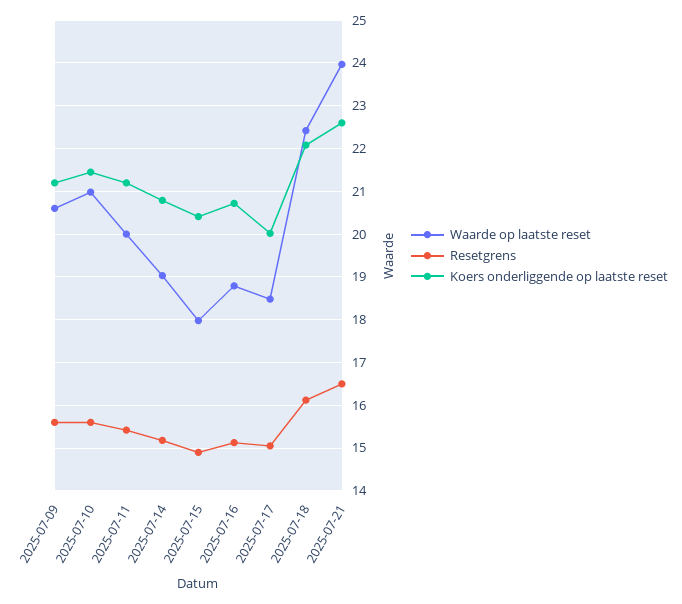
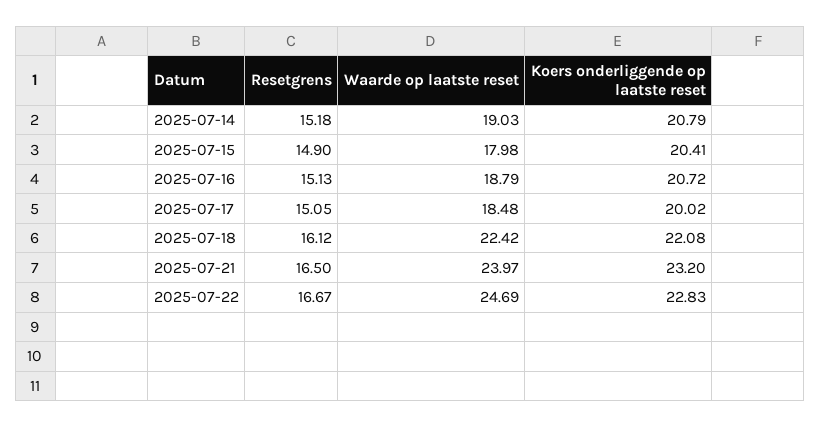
Waarde op laatste reset, 2025-07-09: 20.6 -> none
Resetgrens, 2025-07-09: 15.6 -> none
Koers onderliggende op laatste reset, 2025-07-09: 21.2 -> none
Waarde op laatste reset, 2025-07-10: 21 -> none
Resetgrens, 2025-07-10: 15.6 -> none
Koers onderliggende op laatste reset, 2025-07-10: 21.4 -> none
Waarde op laatste reset, 2025-07-11: 20 -> none
Resetgrens, 2025-07-11: 15.4 -> none
Koers onderliggende op laatste reset, 2025-07-11: 21.2 -> none
Koers onderliggende op laatste reset, 2025-07-21: 22.6 -> 23.2
Resetgrens, 2025-07-22: none -> 16.67
Waarde op laatste reset, 2025-07-22: none -> 24.69
Koers onderliggende op laatste reset, 2025-07-22: none -> 22.83

